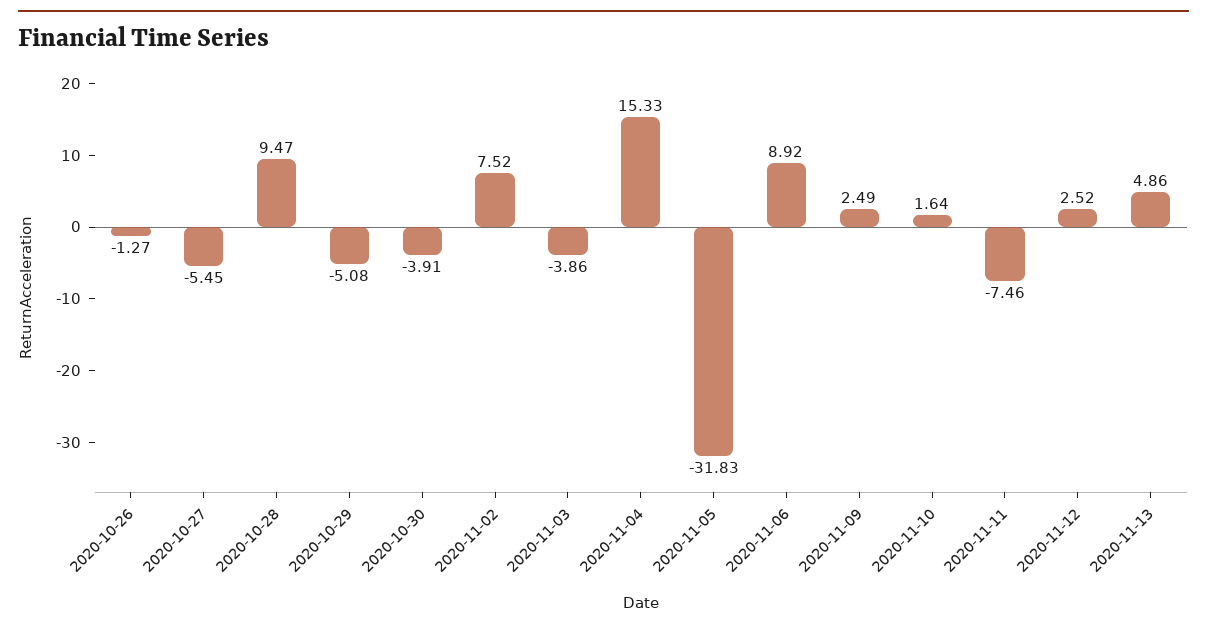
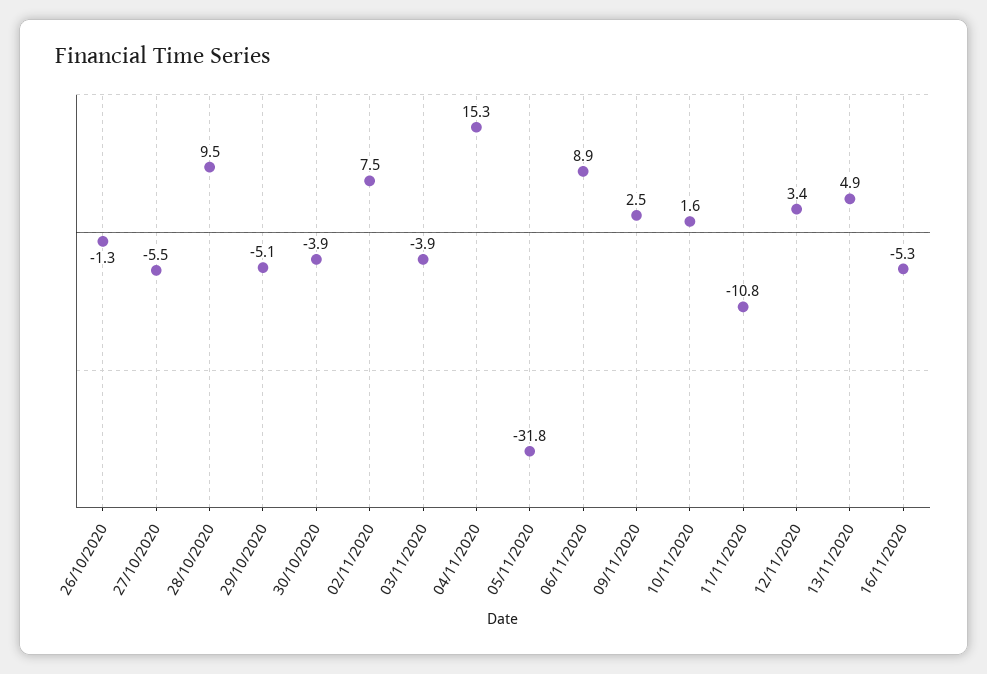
2020-11-11: -7.46 -> -10.8
2020-11-12: 2.52 -> 3.4
16/11/2020: none -> -5.3

